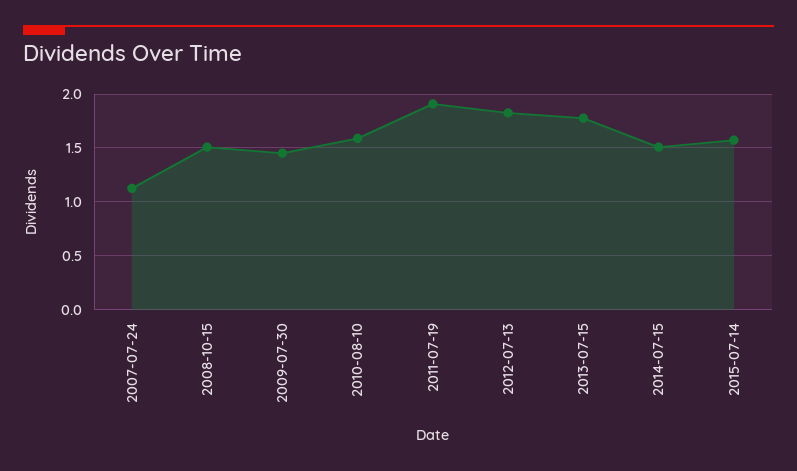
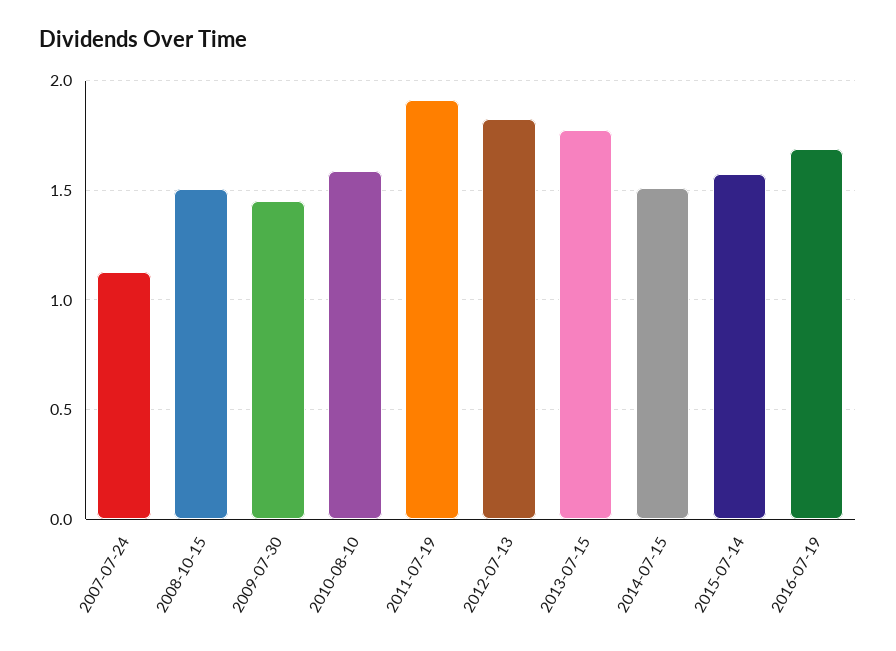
2016-07-19: none -> 1.7

